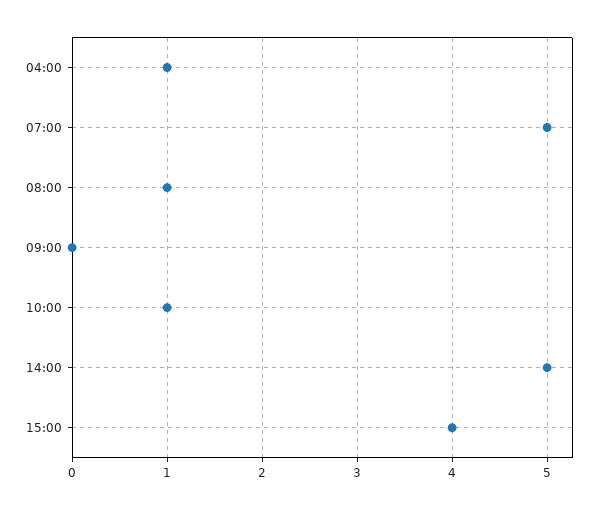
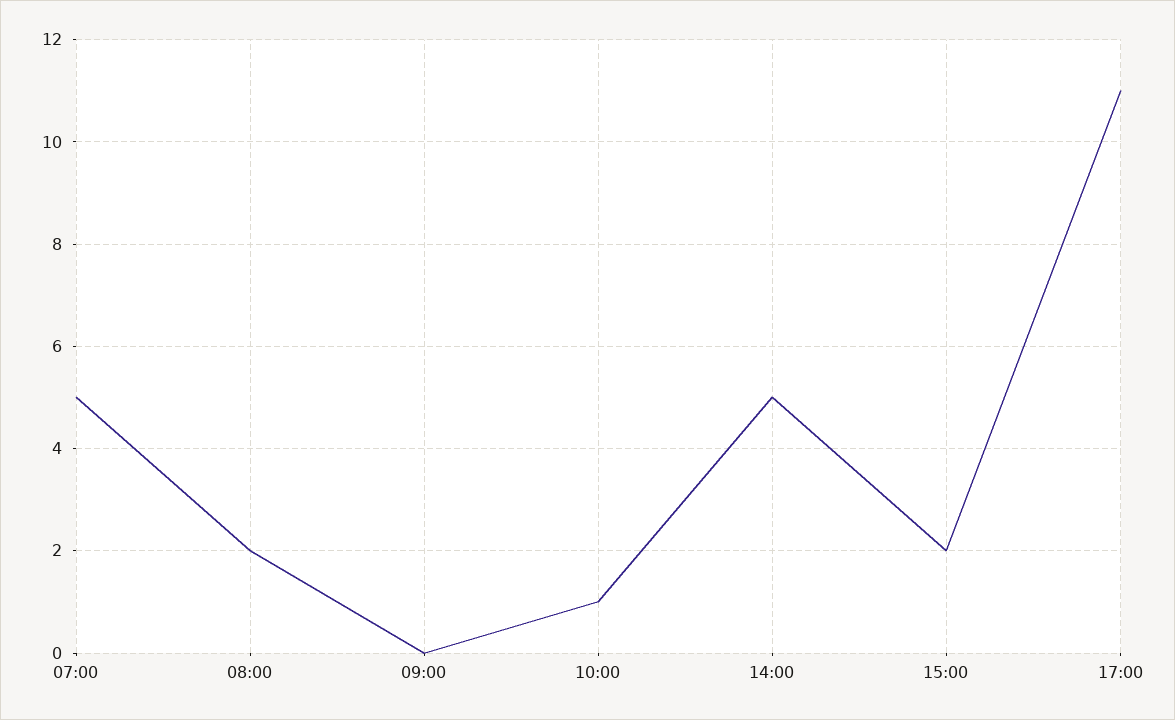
04:00: 1 -> none
08:00: 1 -> 2
15:00: 4 -> 2
17:00: none -> 11

